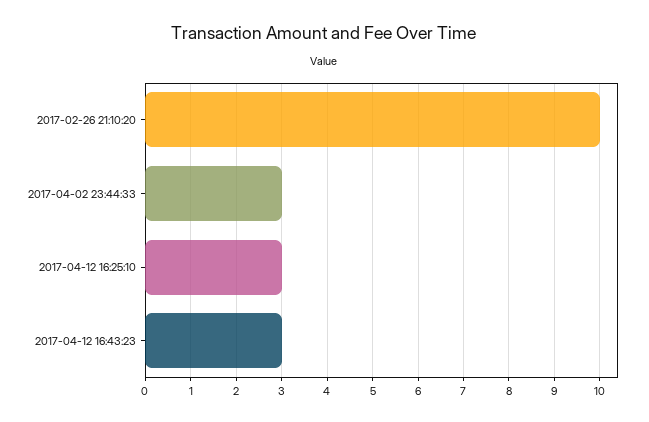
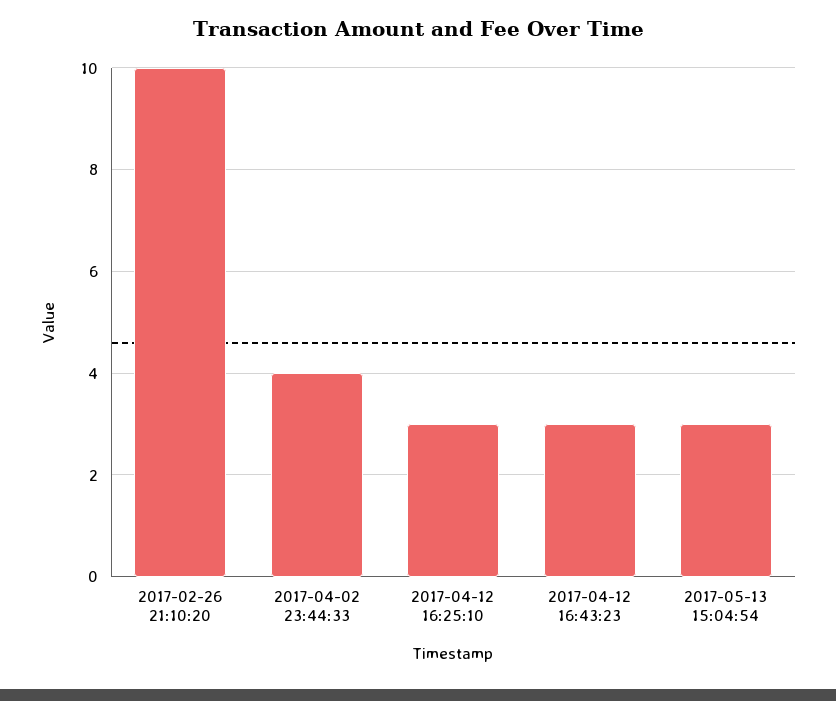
2017-04-02 23:44:33: 3 -> 4
2017-05-13 15:04:54: none -> 3

